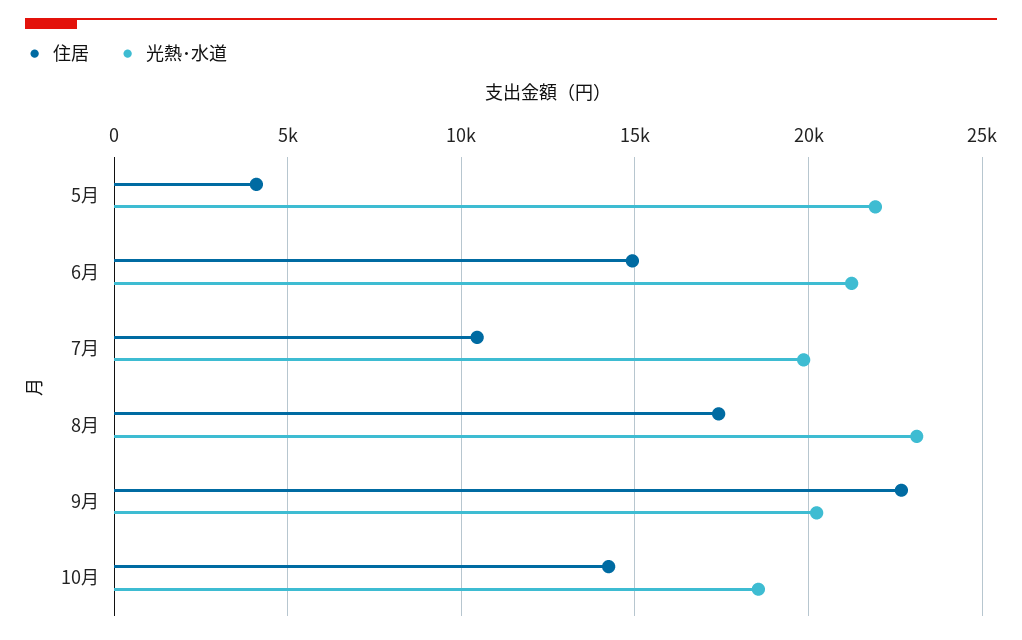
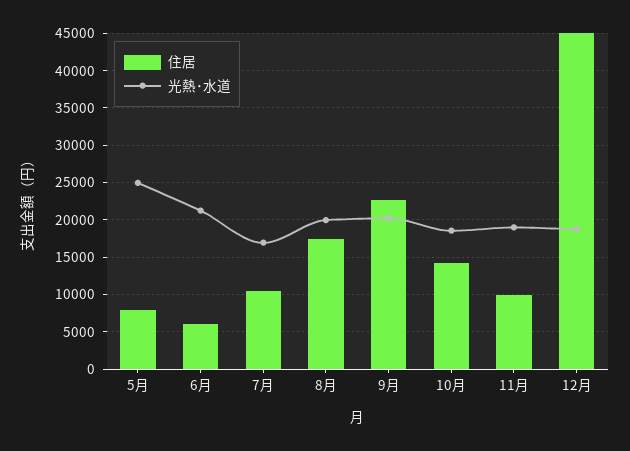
住居, 5月: 4000 -> 8000
光熱･水道, 5月: 22000 -> 25000
住居, 6月: 15000 -> 6000
光熱･水道, 7月: 20000 -> 17000
光熱･水道, 8月: 23000 -> 20000
住居, 11月: none -> 10000
光熱･水道, 11月: none -> 19000
住居, 12月: none -> 45000
光熱･水道, 12月: none -> 19000

